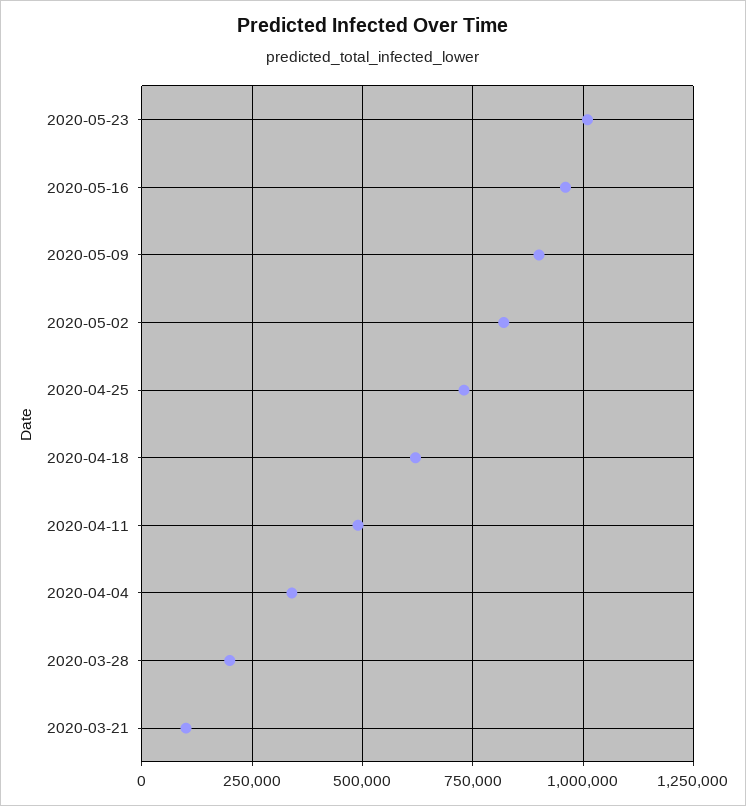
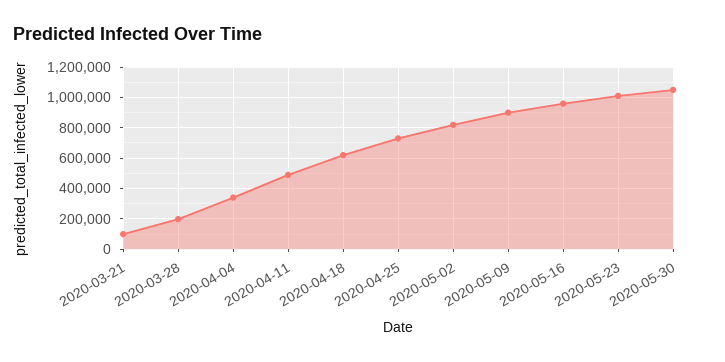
2020-05-30: none -> 1050000

